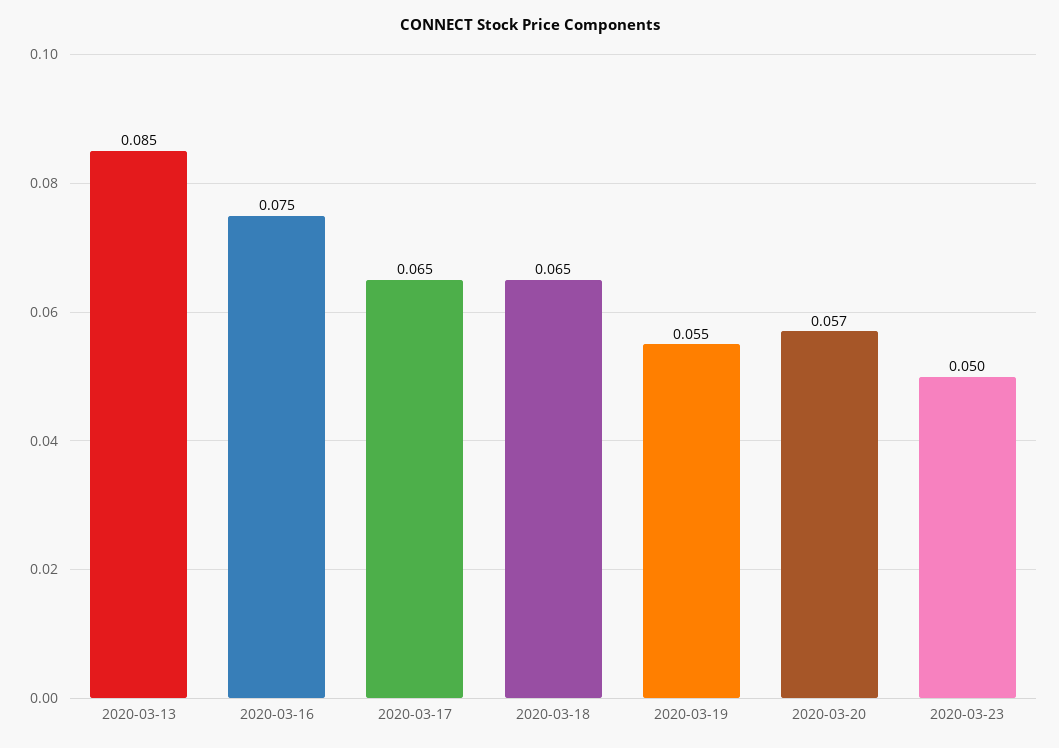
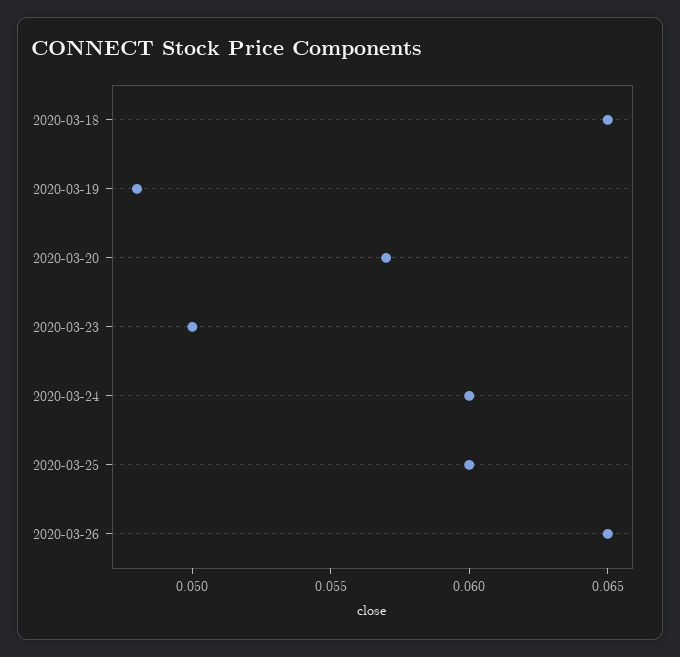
2020-03-13: 0.085 -> none
2020-03-16: 0.075 -> none
2020-03-17: 0.065 -> none
2020-03-19: 0.055 -> 0.048
2020-03-24: none -> 0.06
2020-03-25: none -> 0.06
2020-03-26: none -> 0.065

